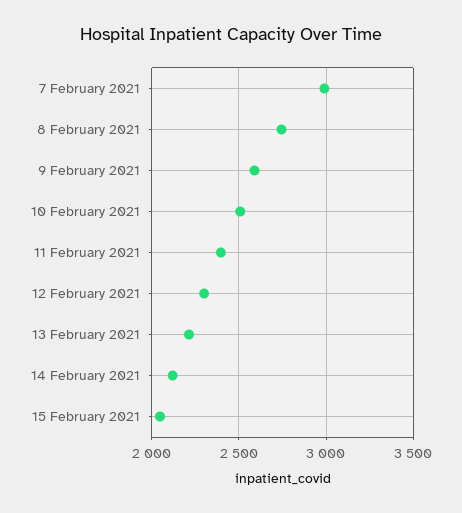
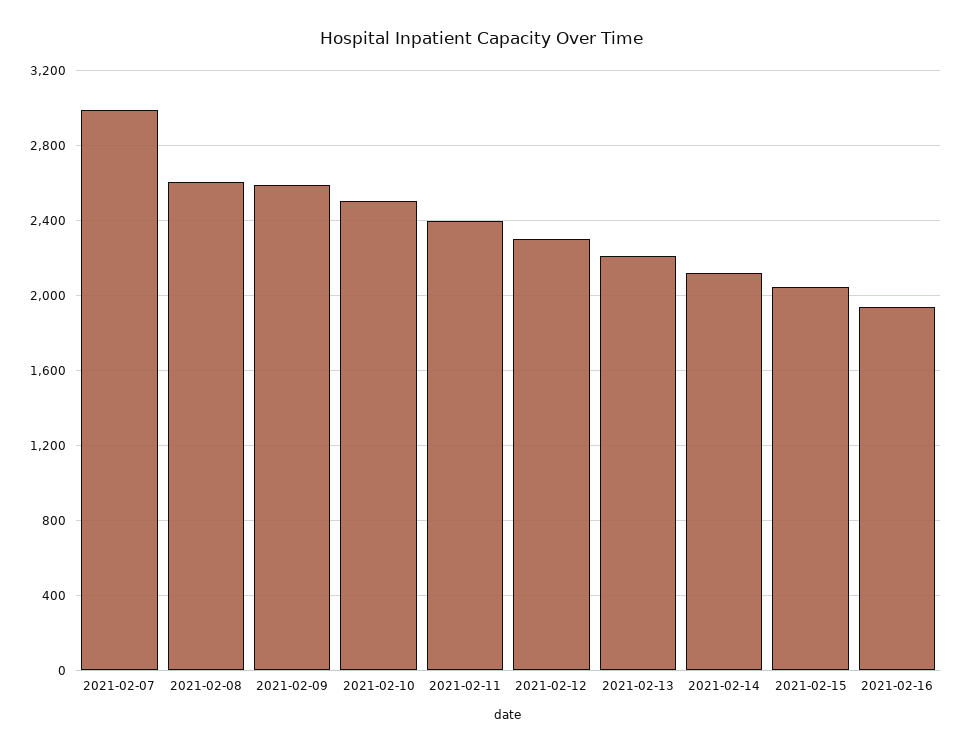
8 February 2021: 2750 -> 2600
2021-02-16: none -> 1950

